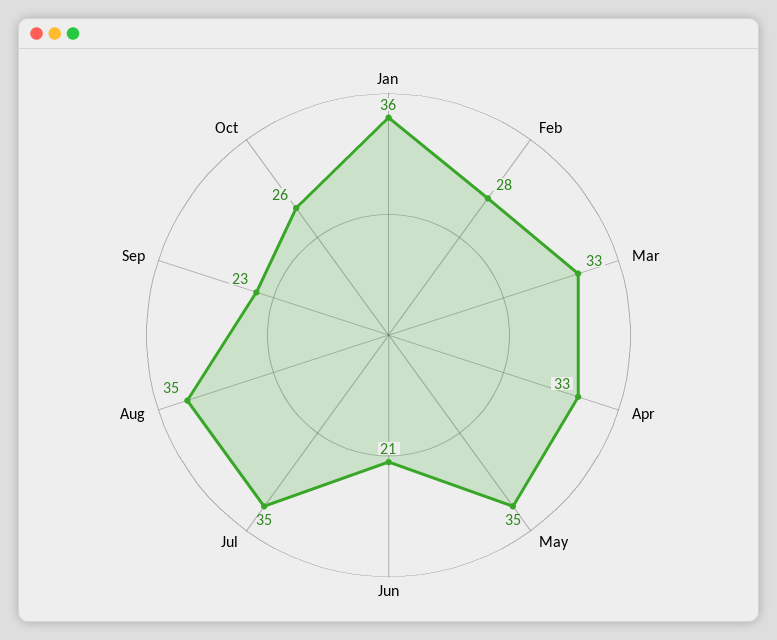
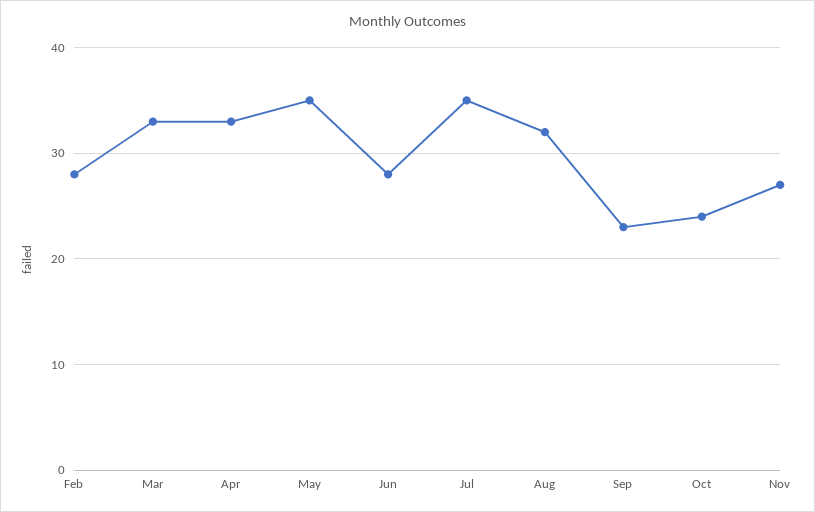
Jan: 36 -> none
Jun: 21 -> 28
Aug: 35 -> 32
Oct: 26 -> 24
Nov: none -> 27

